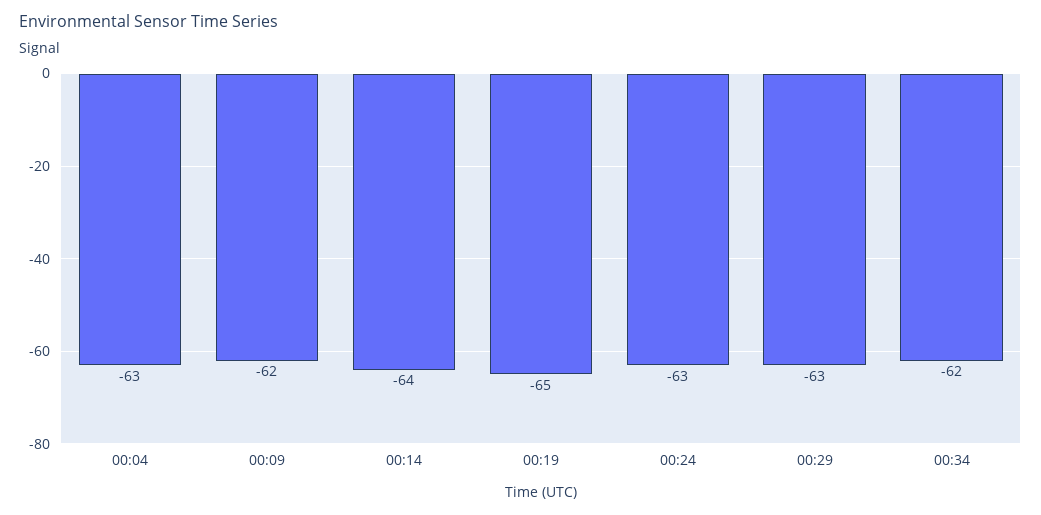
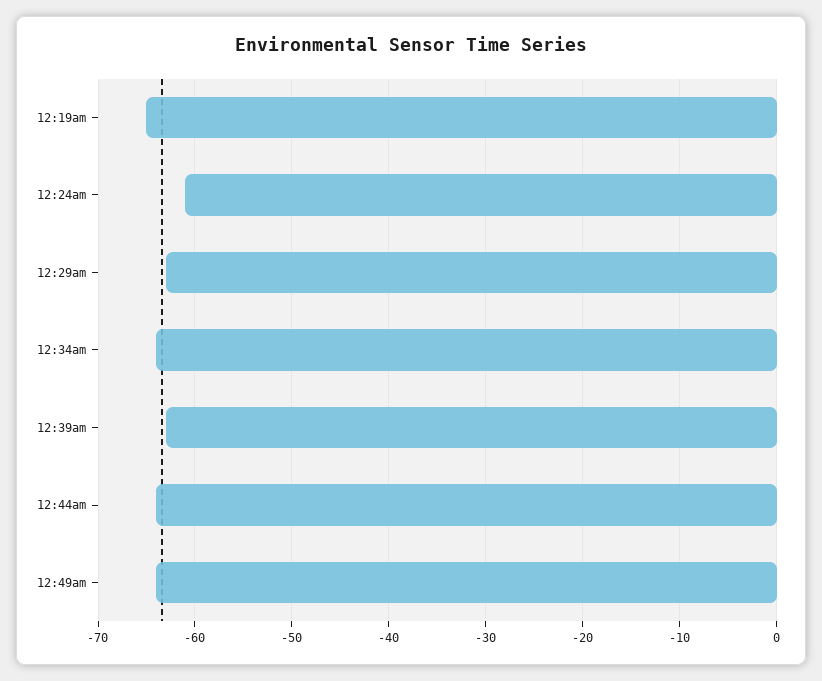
00:04: -63 -> none
00:09: -62 -> none
00:14: -64 -> none
00:24: -63 -> -61
00:34: -62 -> -64
12:39am: none -> -63
12:44am: none -> -64
12:49am: none -> -64

